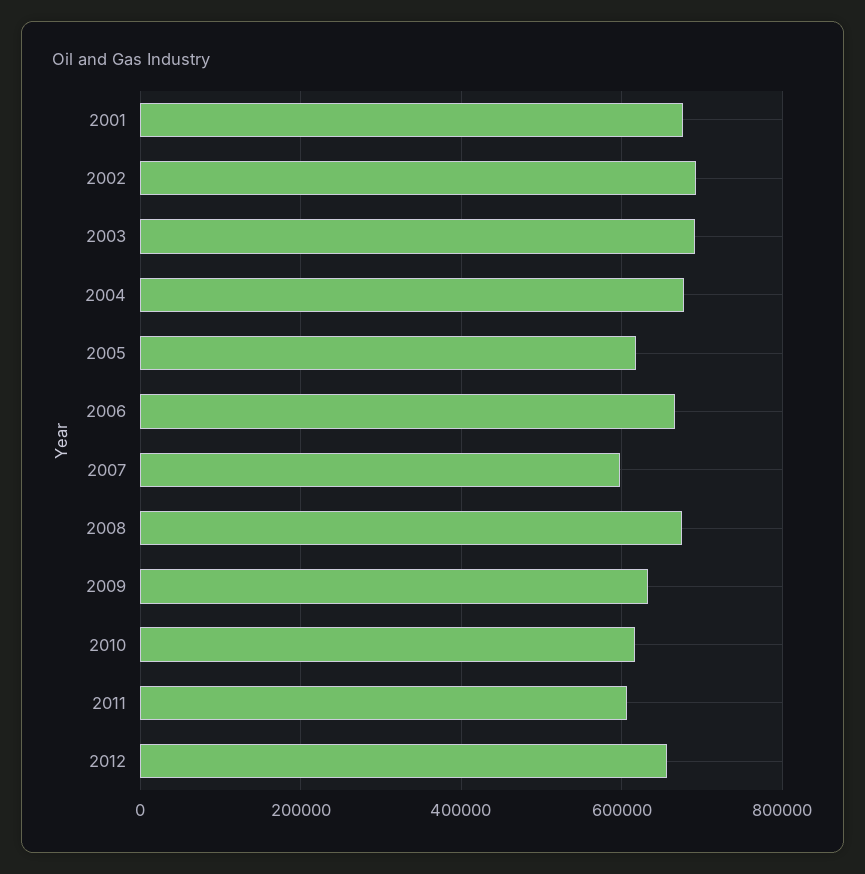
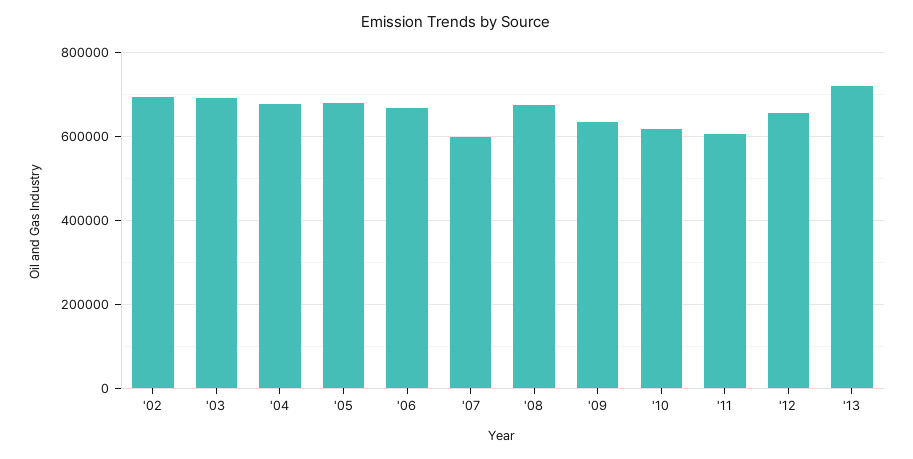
2001: 680000 -> none
2005: 620000 -> 680000
'13: none -> 720000

